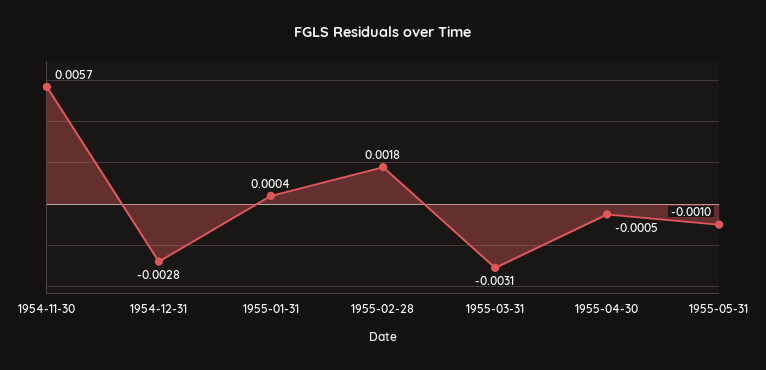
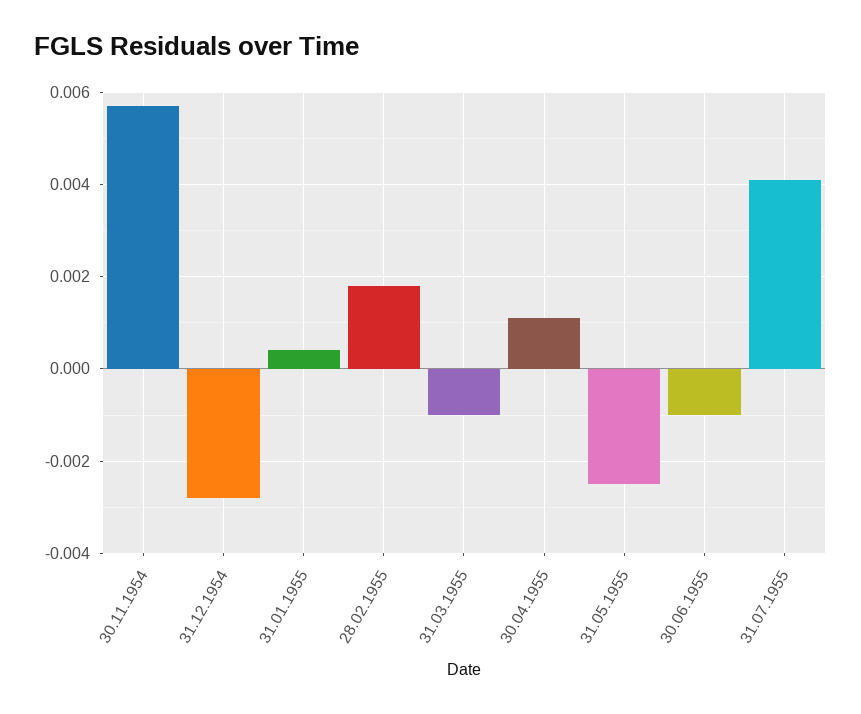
1955-03-31: -0.0031 -> -0.001
1955-04-30: -0.0005 -> 0.001
1955-05-31: -0.001 -> -0.0025
30.06.1955: none -> -0.001
31.07.1955: none -> 0.004

